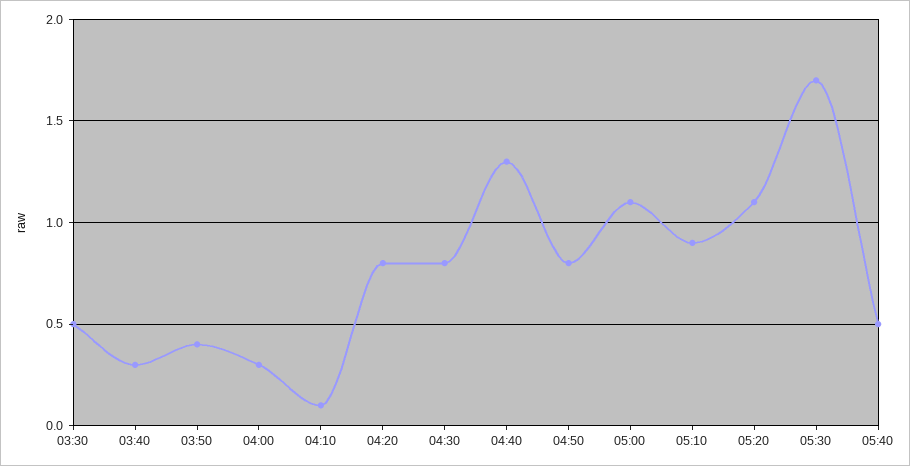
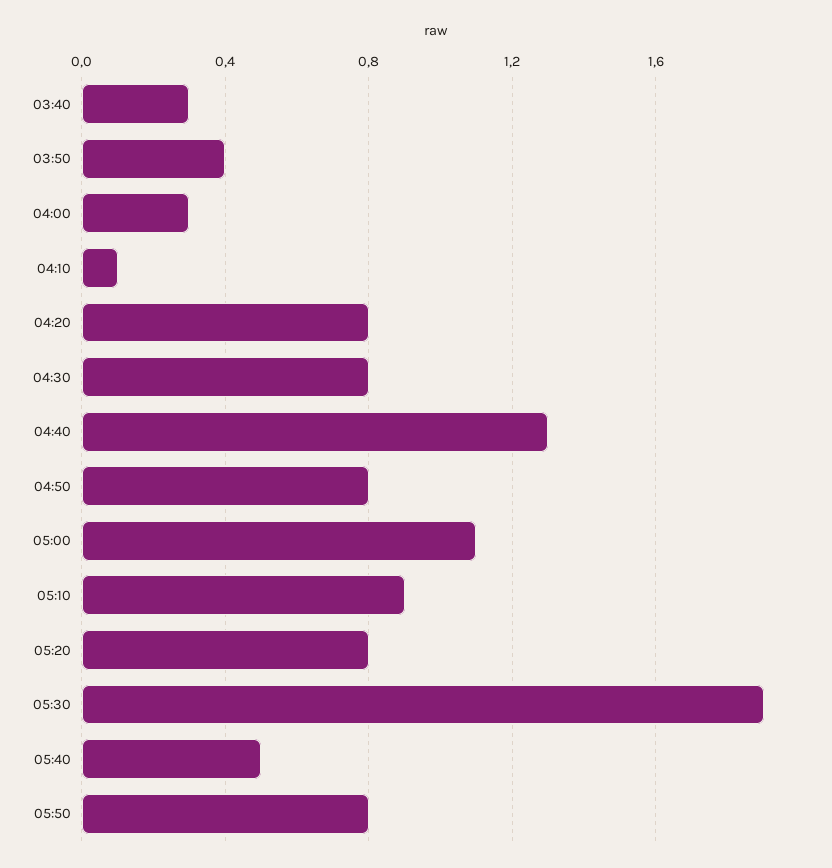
03:30: 0.5 -> none
05:20: 1.1 -> 0.8
05:30: 1.7 -> 1.9
05:50: none -> 0.8

